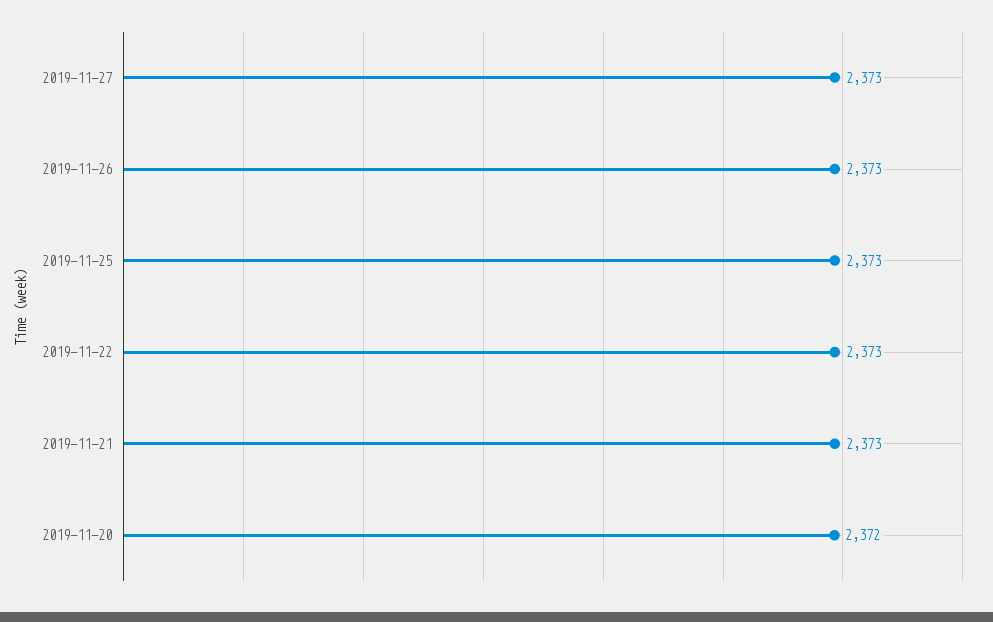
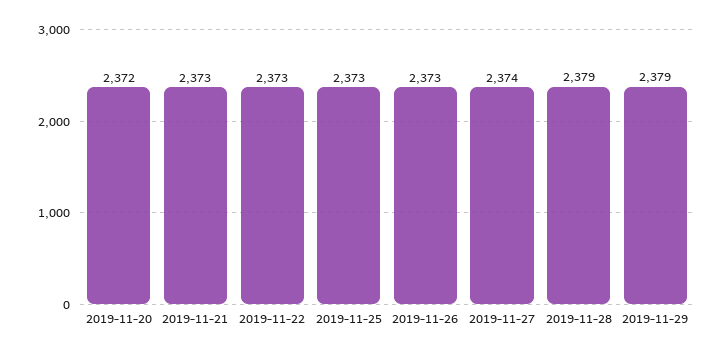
2019-11-27: 2373 -> 2374
2019-11-28: none -> 2379
2019-11-29: none -> 2379

